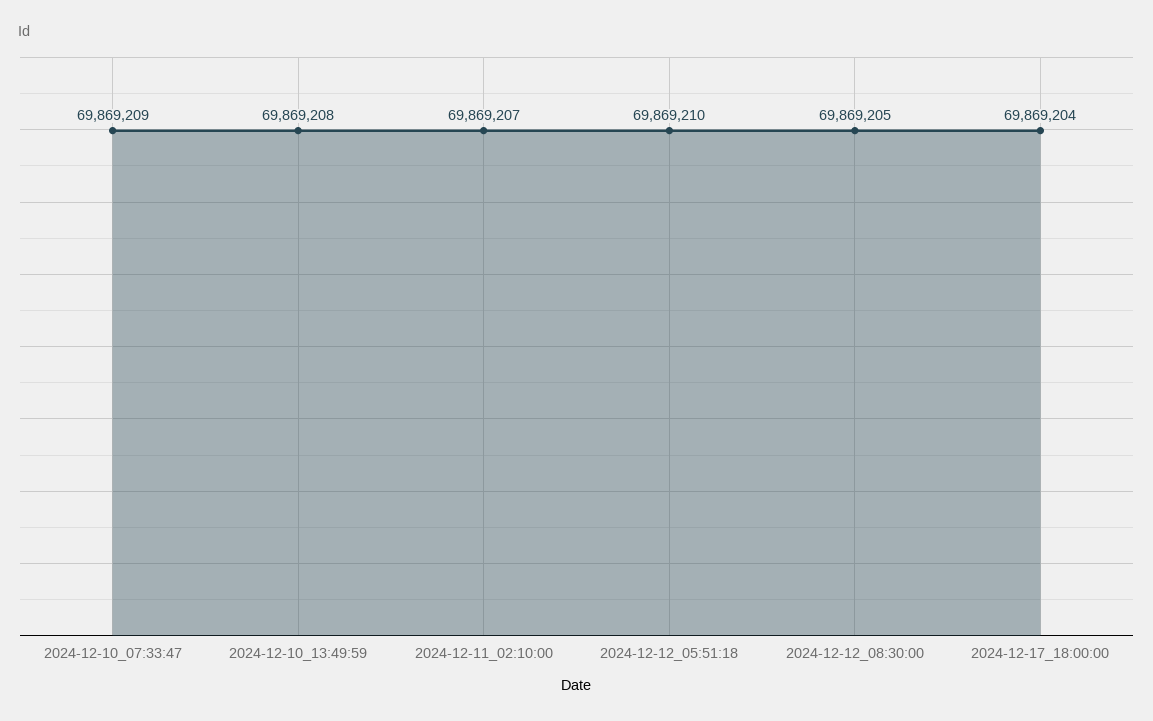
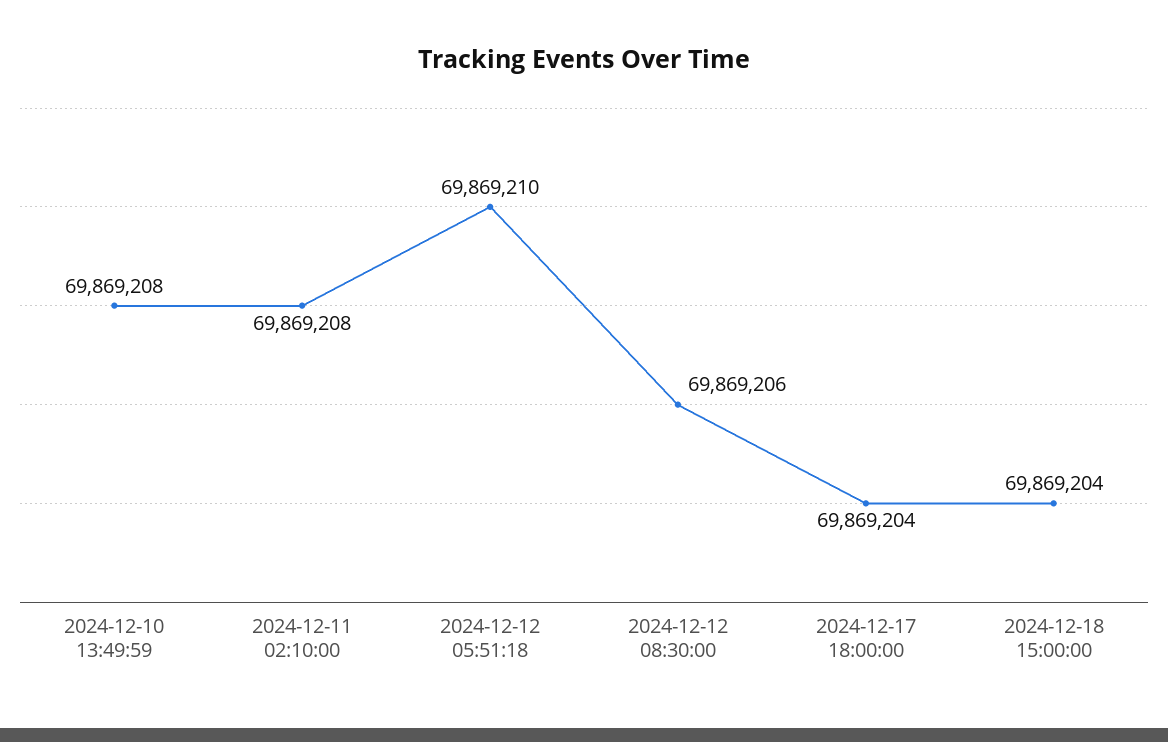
2024-12-10_07:33:47: 69869209 -> none
2024-12-11_02:10:00: 69869207 -> 69869208
2024-12-12_08:30:00: 69869205 -> 69869206
2024-12-18 15:00:00: none -> 69869204

